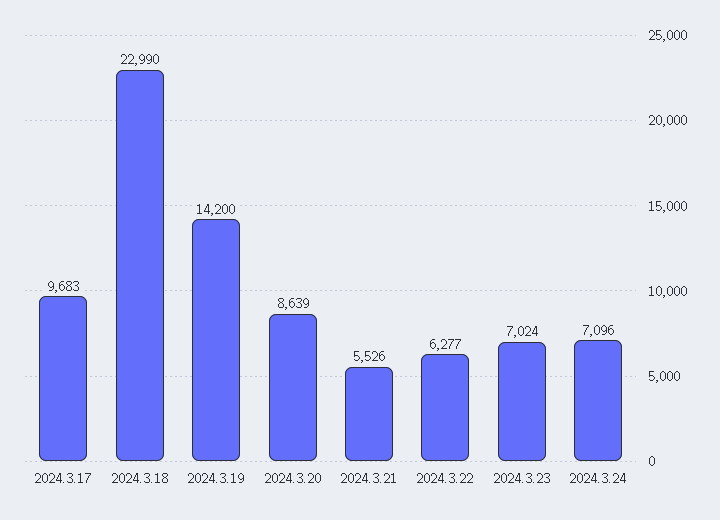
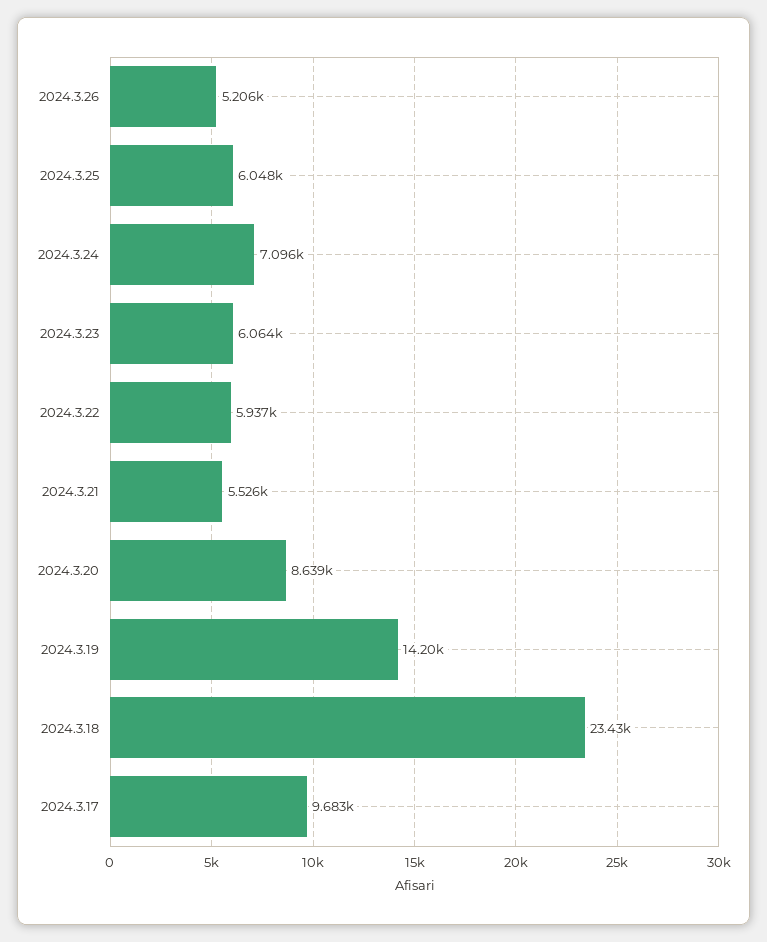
2024.3.18: 22990 -> 23430
2024.3.22: 6277 -> 5937
2024.3.23: 7024 -> 6064
2024.3.26: none -> 5206
2024.3.25: none -> 6048

